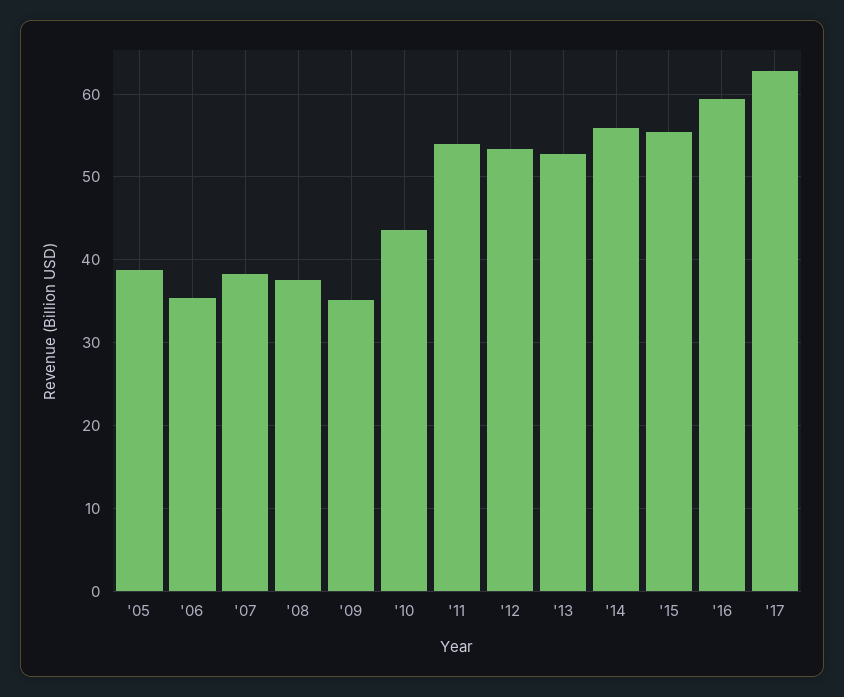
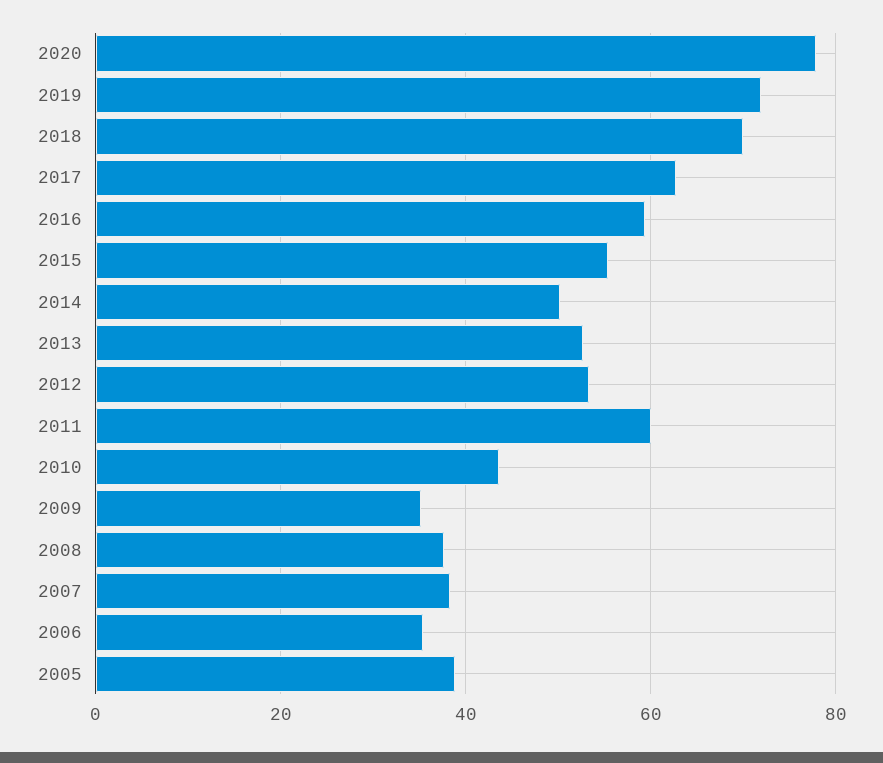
'11: 54 -> 60
'14: 56 -> 50
2020: none -> 78
2019: none -> 72
2018: none -> 70

